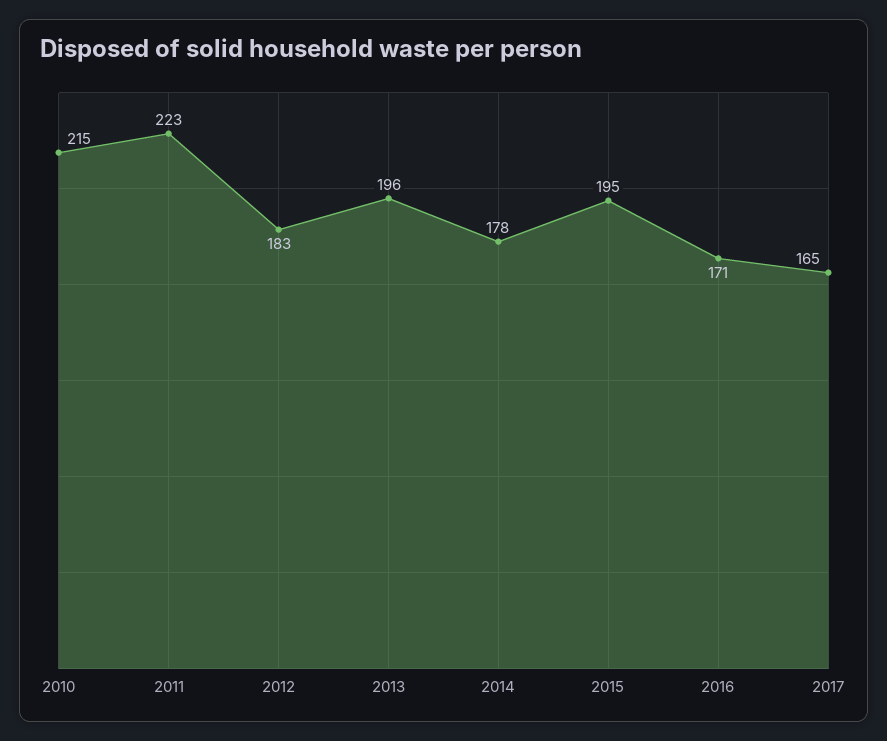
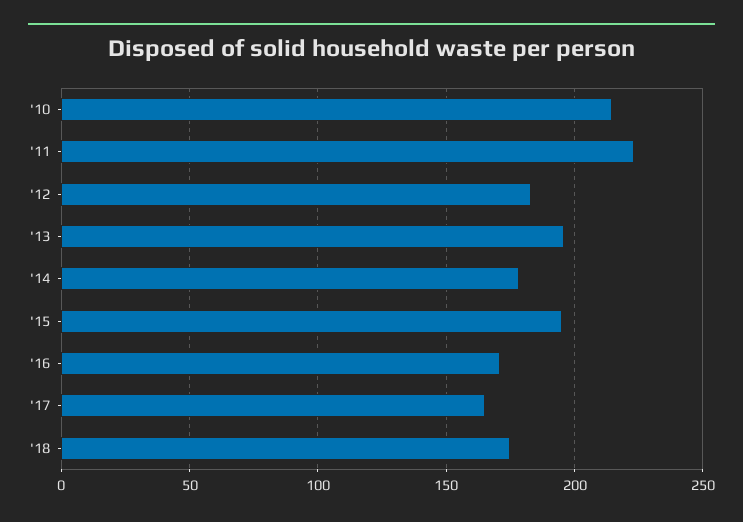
'18: none -> 175

